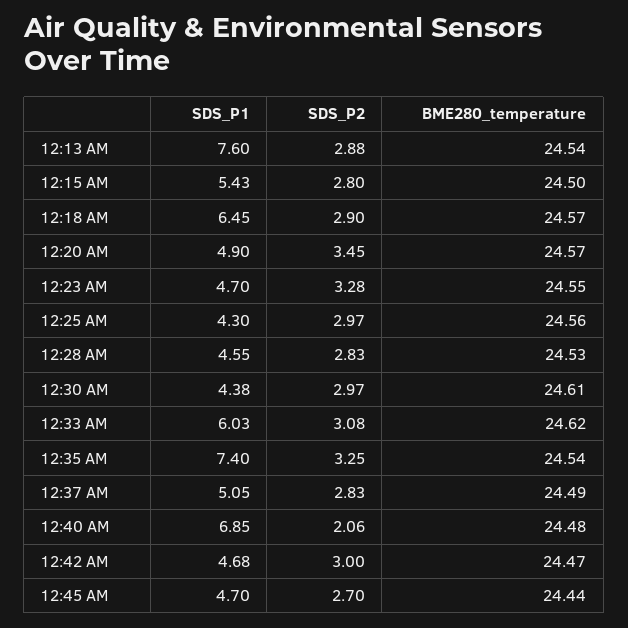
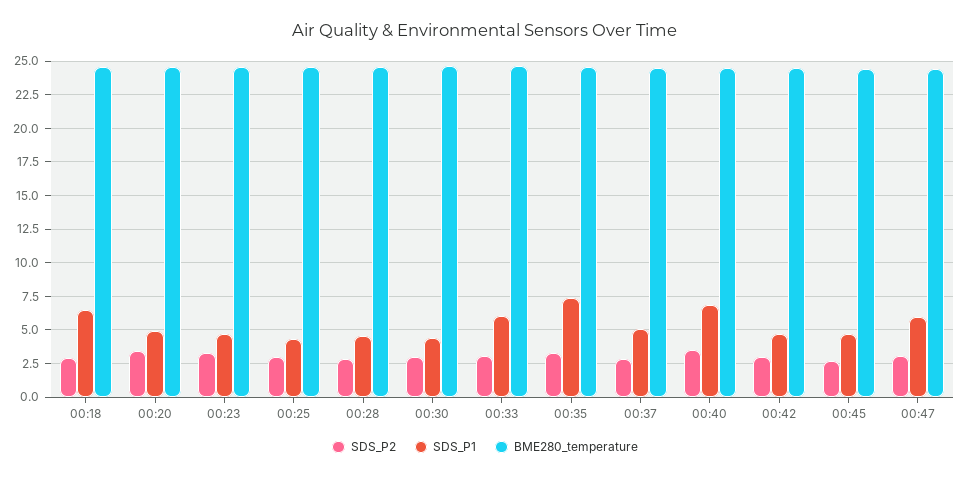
SDS_P1, 12:13 AM: 7.6 -> none
SDS_P2, 12:13 AM: 2.88 -> none
BME280_temperature, 12:13 AM: 24.54 -> none
SDS_P1, 12:15 AM: 5.43 -> none
SDS_P2, 12:15 AM: 2.8 -> none
BME280_temperature, 12:15 AM: 24.5 -> none
SDS_P2, 12:40 AM: 2.06 -> 3.5
SDS_P2, 00:47: none -> 3
SDS_P1, 00:47: none -> 6
BME280_temperature, 00:47: none -> 24.5

